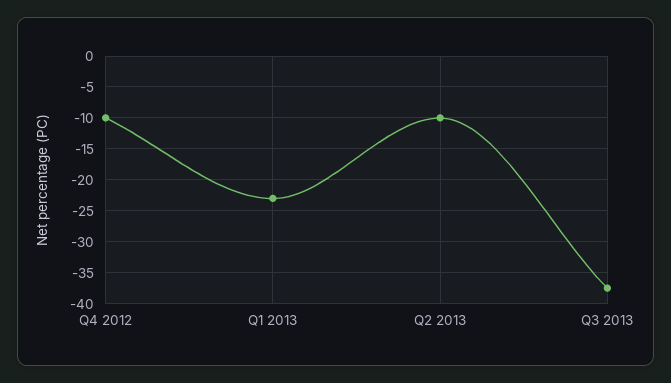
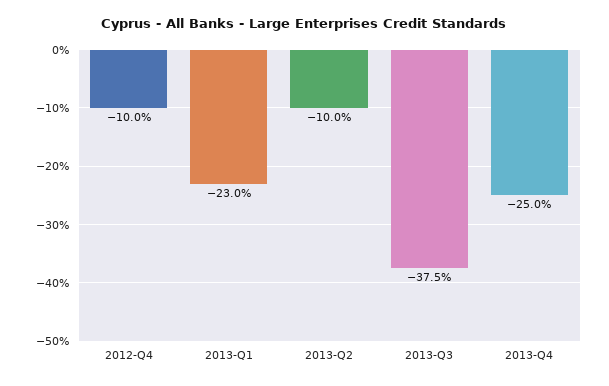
2013-Q4: none -> -25

